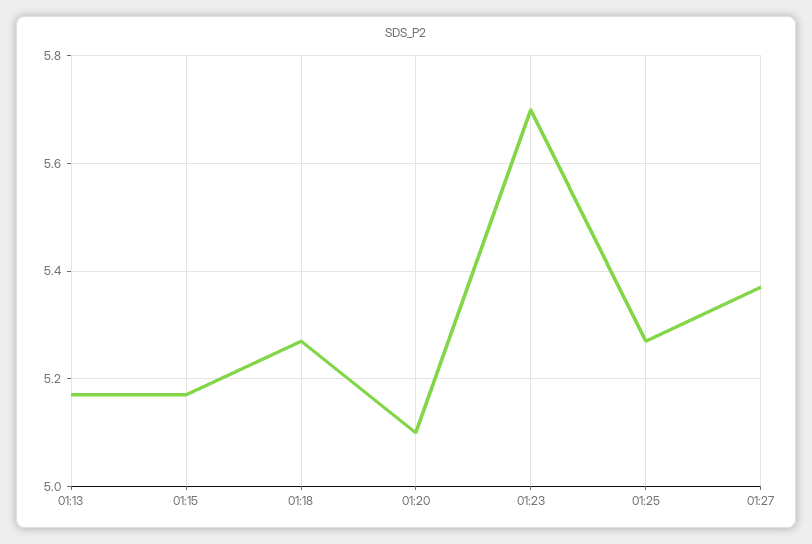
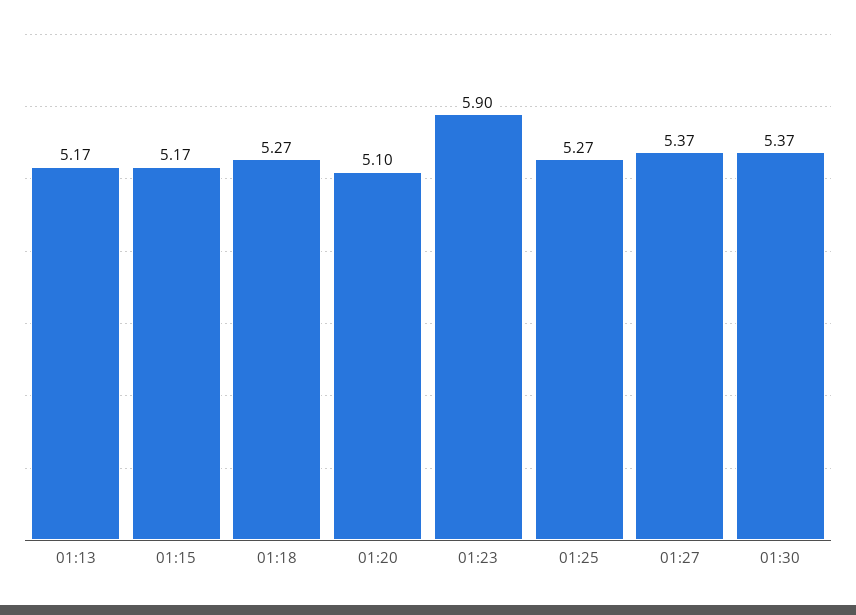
01:23: 5.7 -> 5.9
01:30: none -> 5.37

